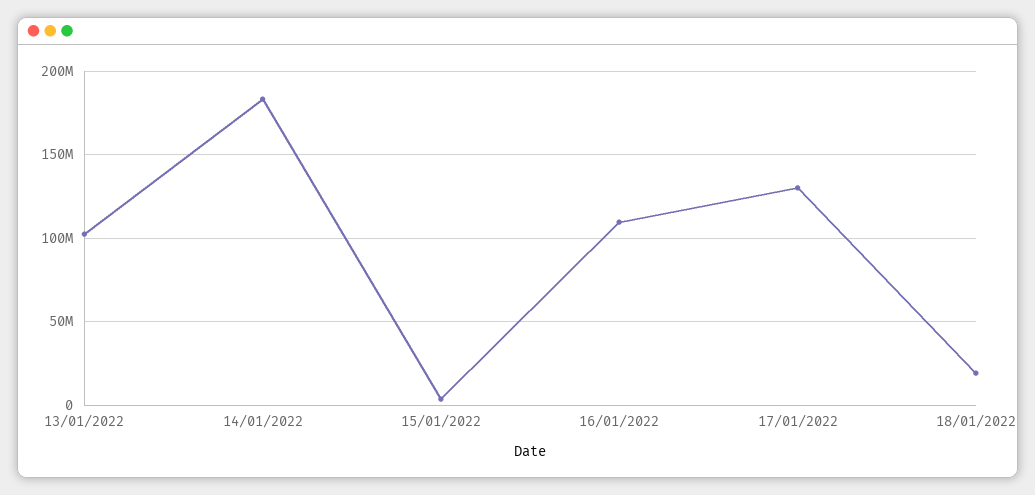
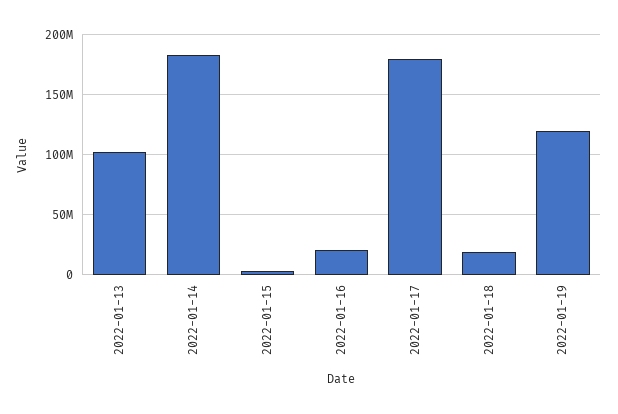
16/01/2022: 110000000 -> 20000000
17/01/2022: 130000000 -> 180000000
2022-01-19: none -> 120000000

